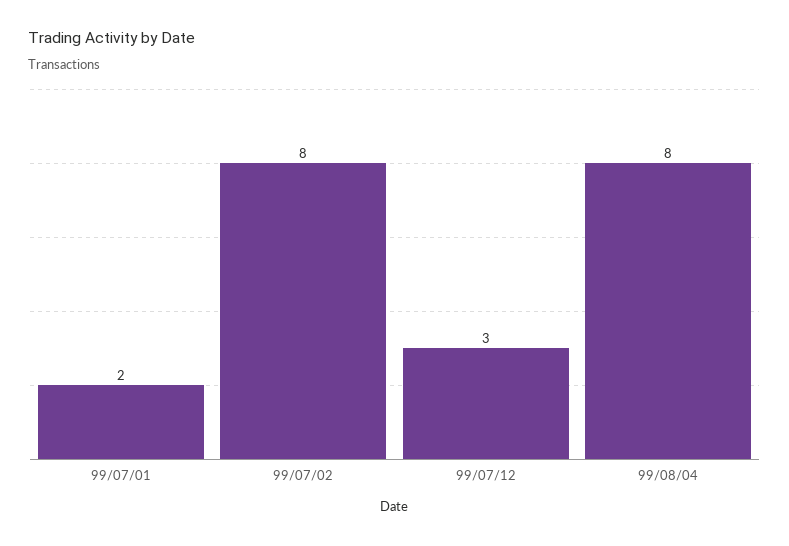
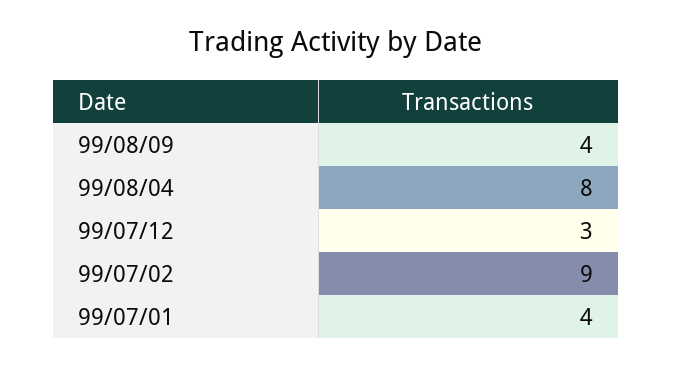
99/07/01: 2 -> 4
99/07/02: 8 -> 9
99/08/09: none -> 4

